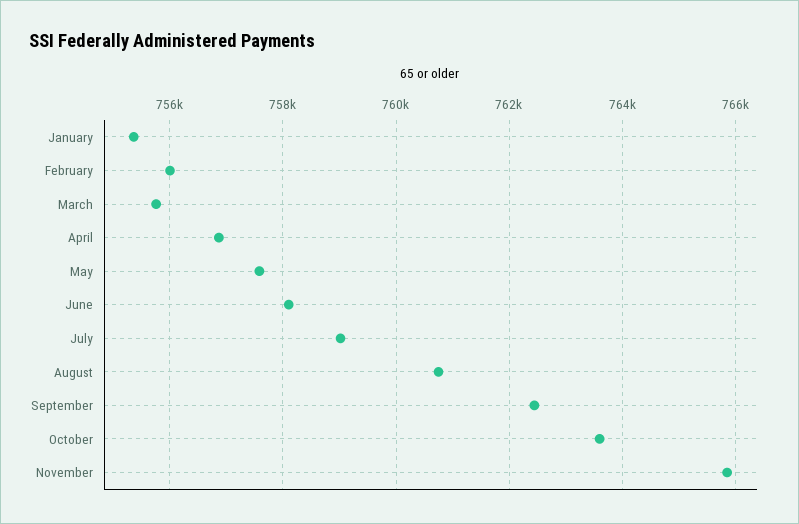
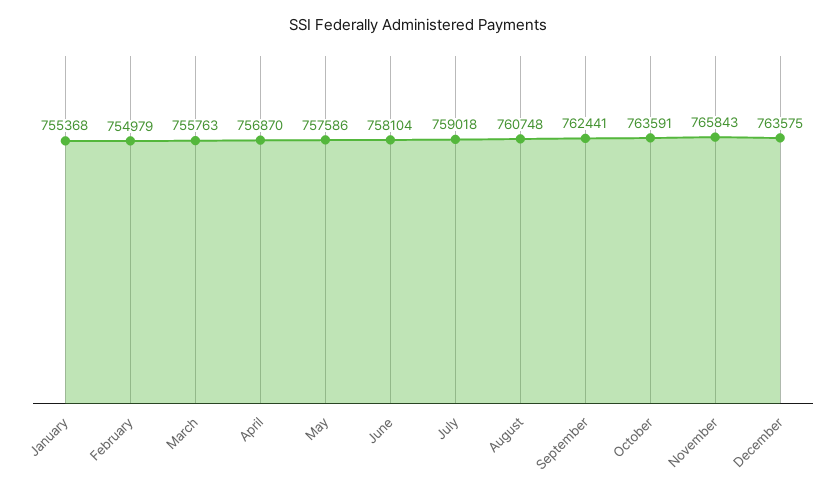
February: 756000 -> 754979
December: none -> 763575

